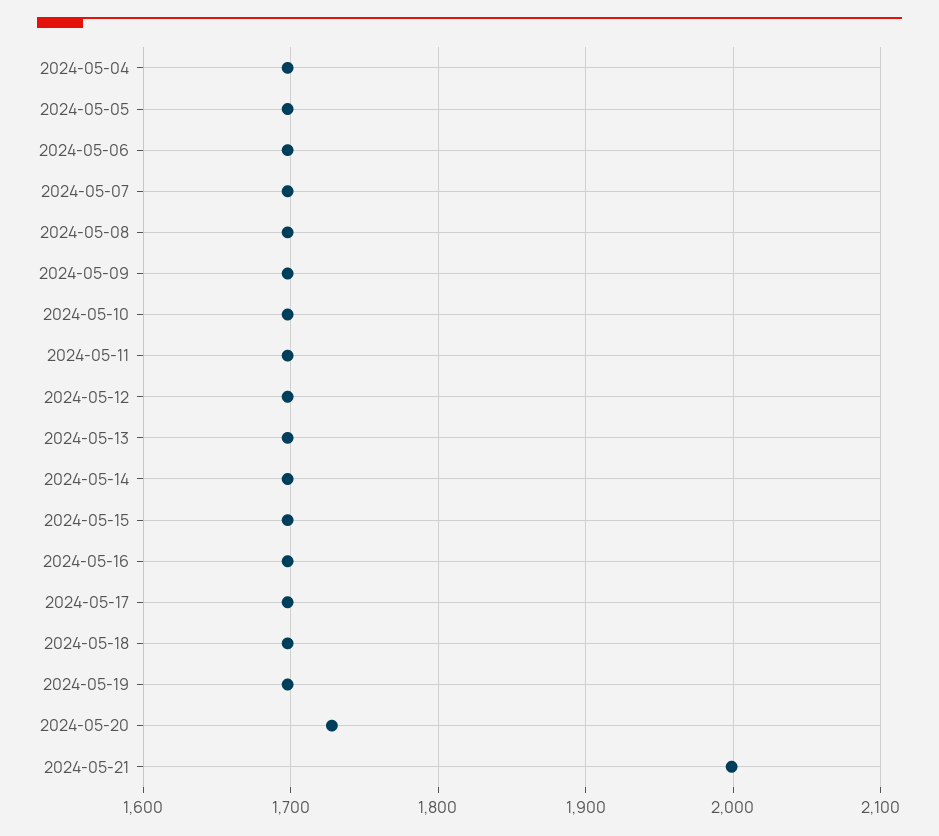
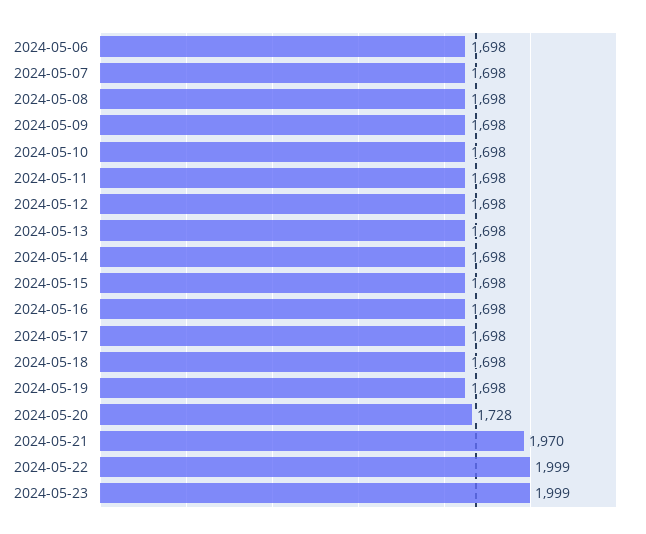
2024-05-04: 1700 -> none
2024-05-05: 1700 -> none
2024-05-21: 2000 -> 1970
2024-05-22: none -> 1999
2024-05-23: none -> 1999

